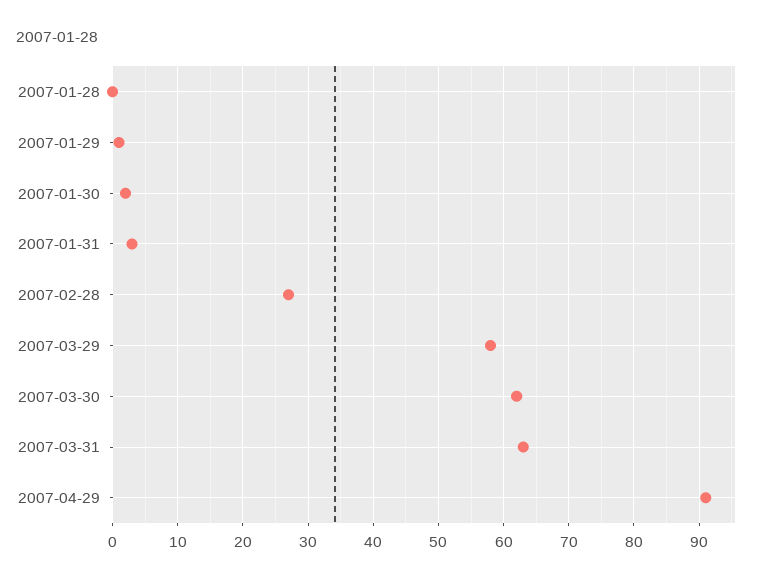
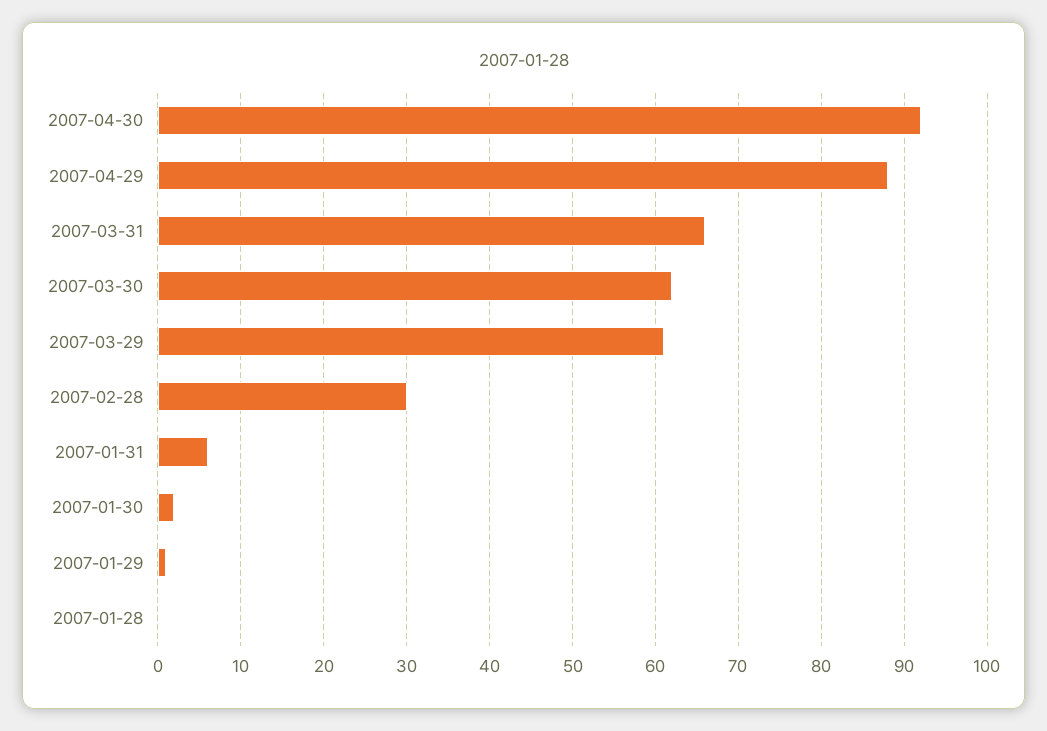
2007-01-31: 3 -> 6
2007-02-28: 27 -> 30
2007-03-29: 58 -> 61
2007-03-31: 63 -> 66
2007-04-29: 91 -> 88
2007-04-30: none -> 92

